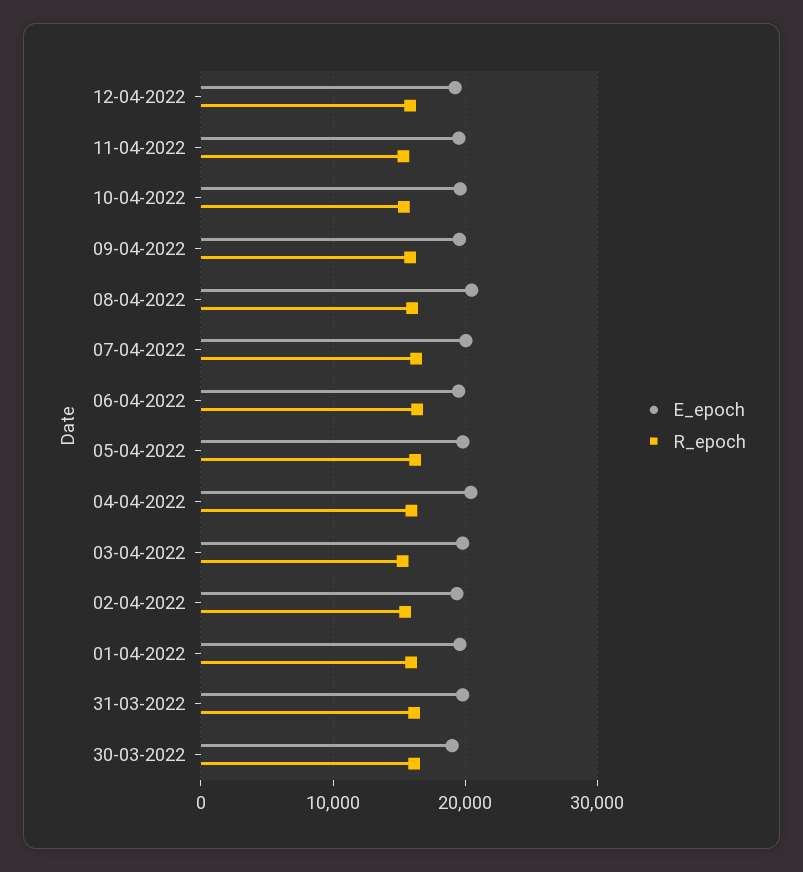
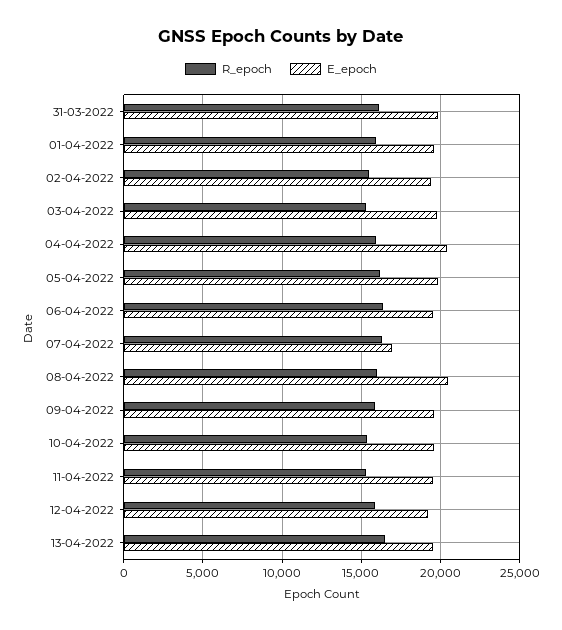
E_epoch, 07-04-2022: 20000 -> 17000
E_epoch, 30-03-2022: 19000 -> none
R_epoch, 30-03-2022: 16000 -> none
R_epoch, 13-04-2022: none -> 16500
E_epoch, 13-04-2022: none -> 19500

